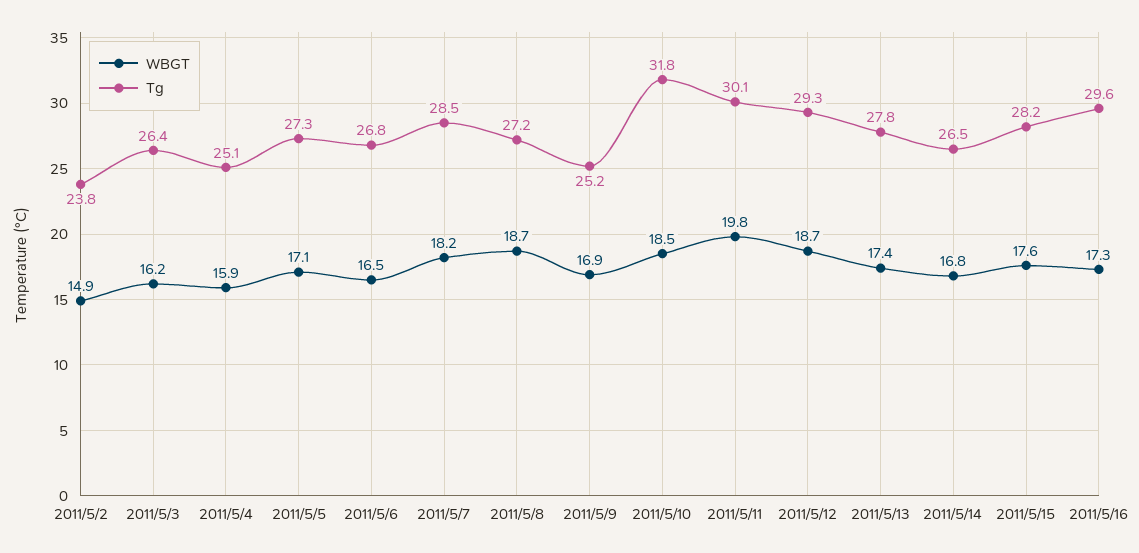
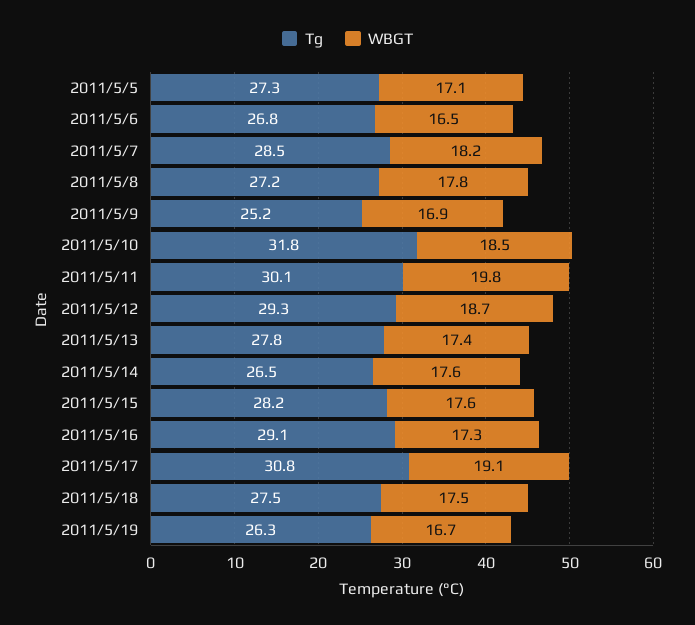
WBGT, 2011/5/2: 14.9 -> none
Tg, 2011/5/2: 23.8 -> none
WBGT, 2011/5/3: 16.2 -> none
Tg, 2011/5/3: 26.4 -> none
WBGT, 2011/5/4: 15.9 -> none
Tg, 2011/5/4: 25.1 -> none
WBGT, 2011/5/8: 18.7 -> 17.8
WBGT, 2011/5/14: 16.8 -> 17.6
Tg, 2011/5/16: 29.6 -> 29.1
Tg, 2011/5/17: none -> 30.8
WBGT, 2011/5/17: none -> 19.1
Tg, 2011/5/18: none -> 27.5
WBGT, 2011/5/18: none -> 17.5
Tg, 2011/5/19: none -> 26.3
WBGT, 2011/5/19: none -> 16.7

